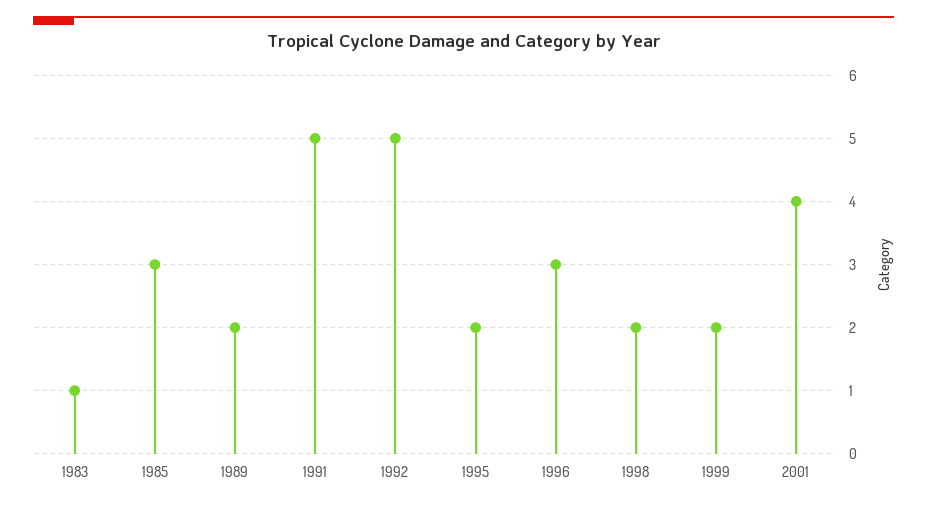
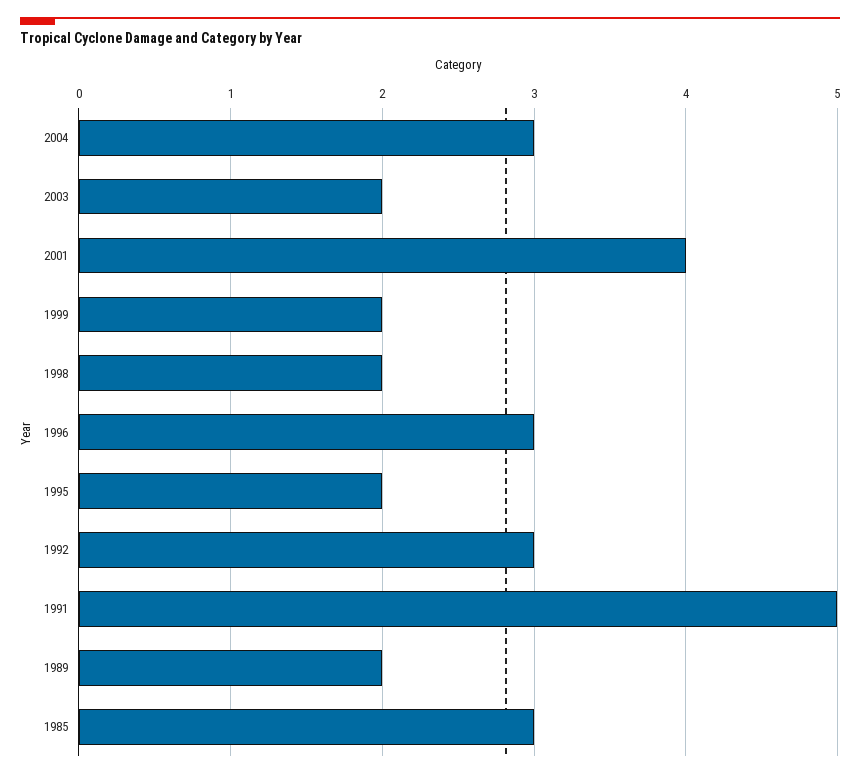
1983: 1 -> none
1992: 5 -> 3
2004: none -> 3
2003: none -> 2

